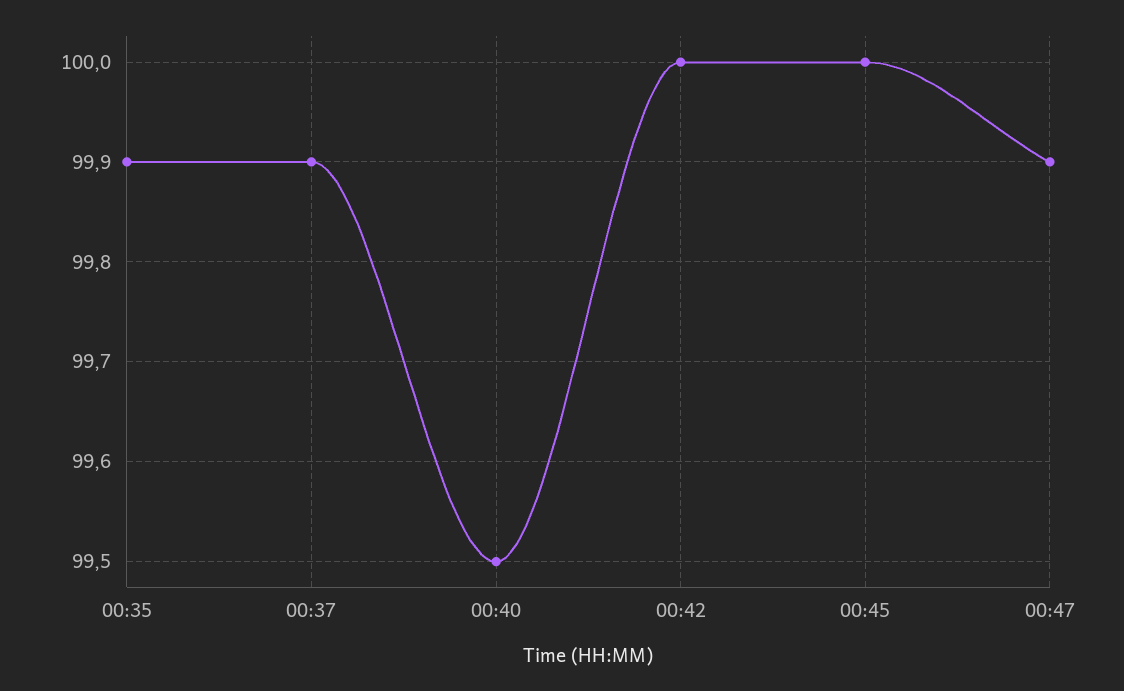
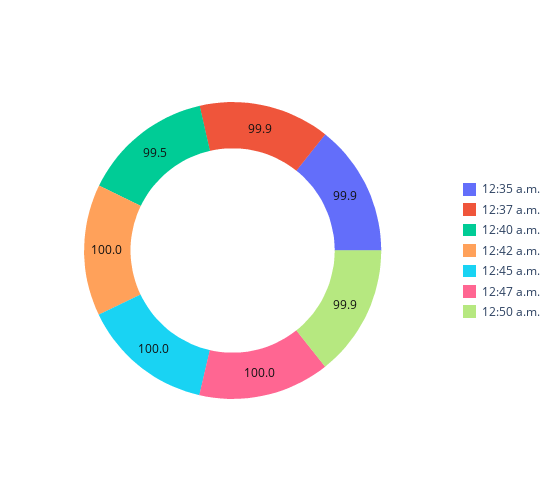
00:47: 99.9 -> 100
12:50 a.m.: none -> 99.9

